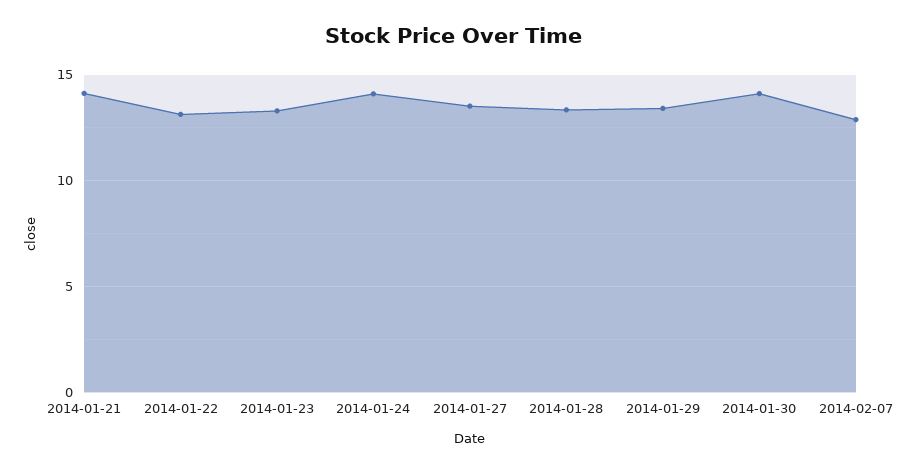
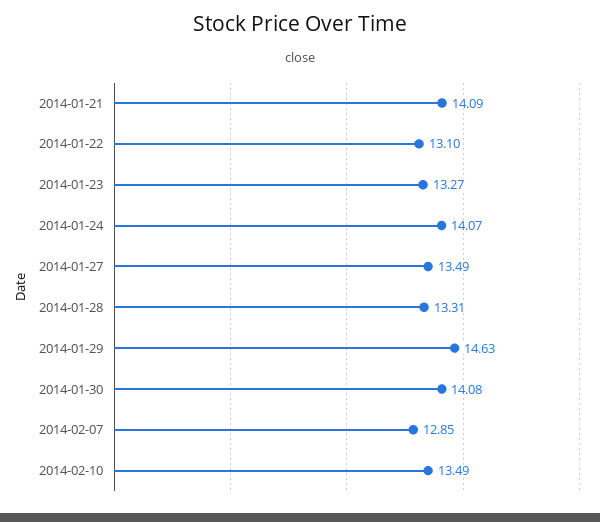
2014-01-29: 13.5 -> 14.63
2014-02-10: none -> 13.49

